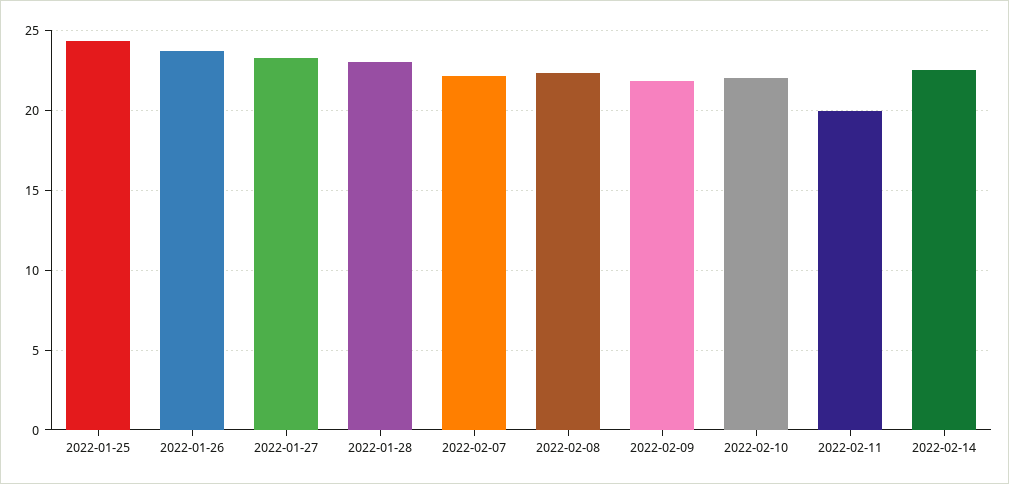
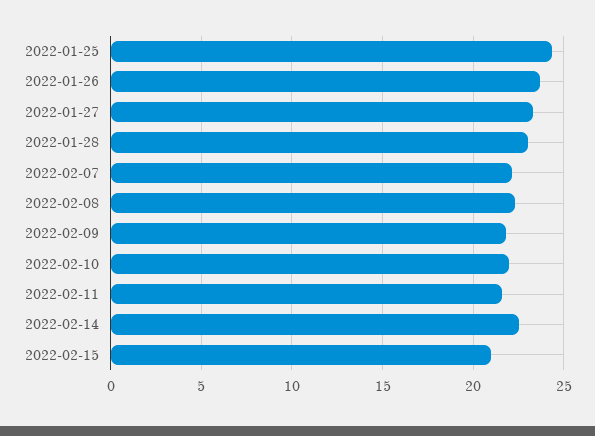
2022-02-11: 20 -> 21.5
2022-02-15: none -> 21

